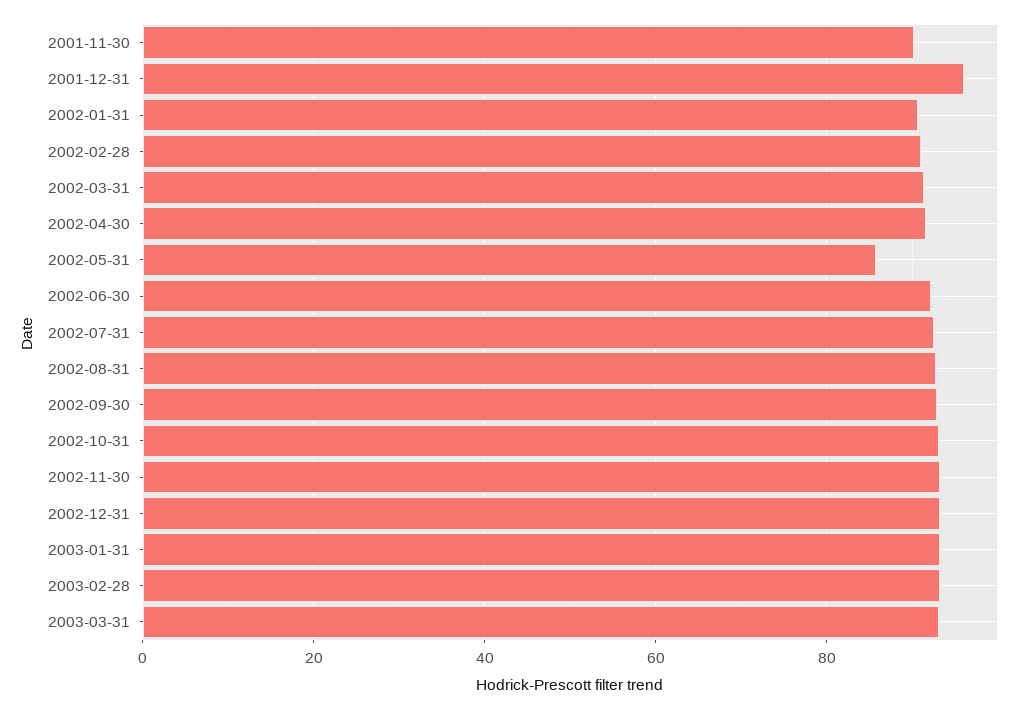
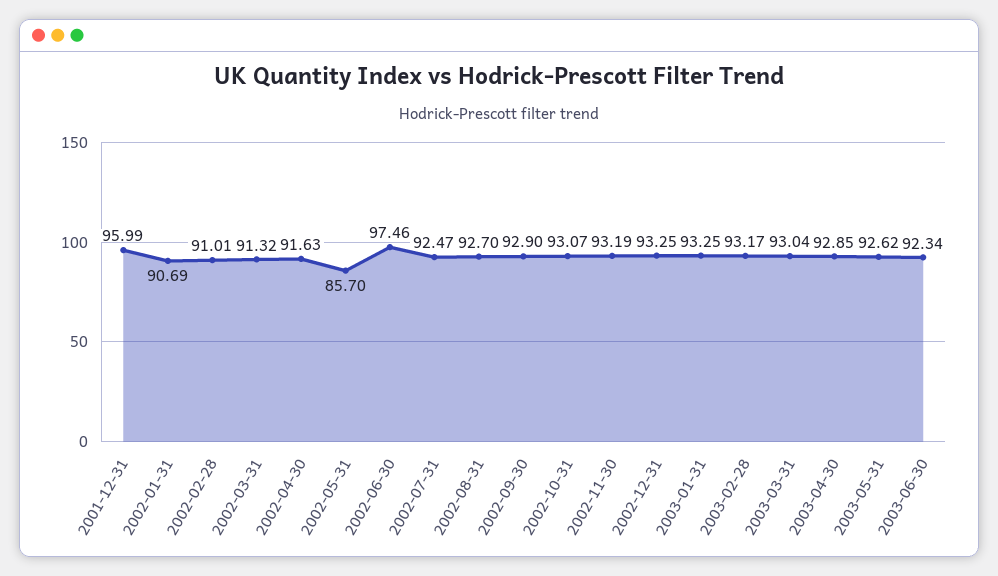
2001-11-30: 90 -> none
2002-06-30: 92 -> 97.46
2003-04-30: none -> 92.85
2003-05-31: none -> 92.62
2003-06-30: none -> 92.34

